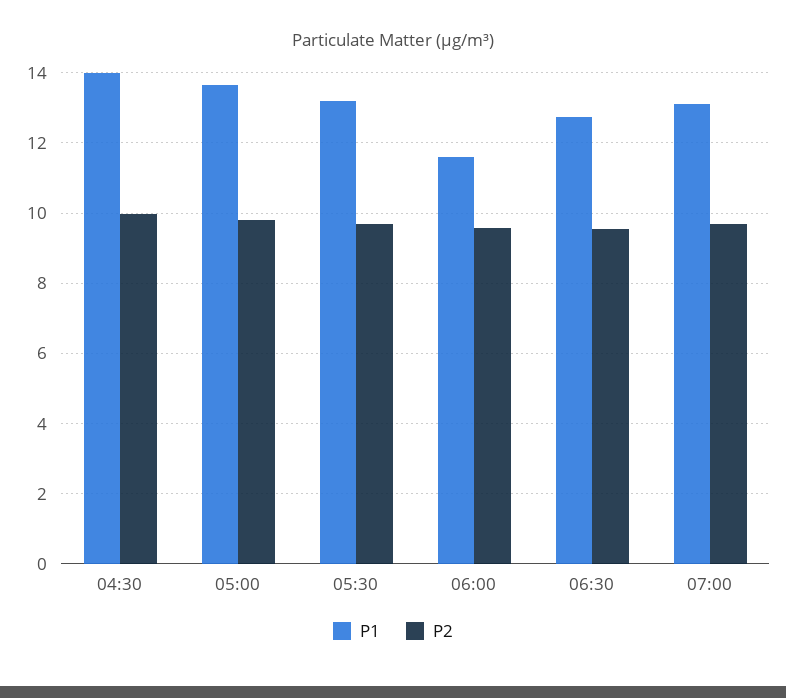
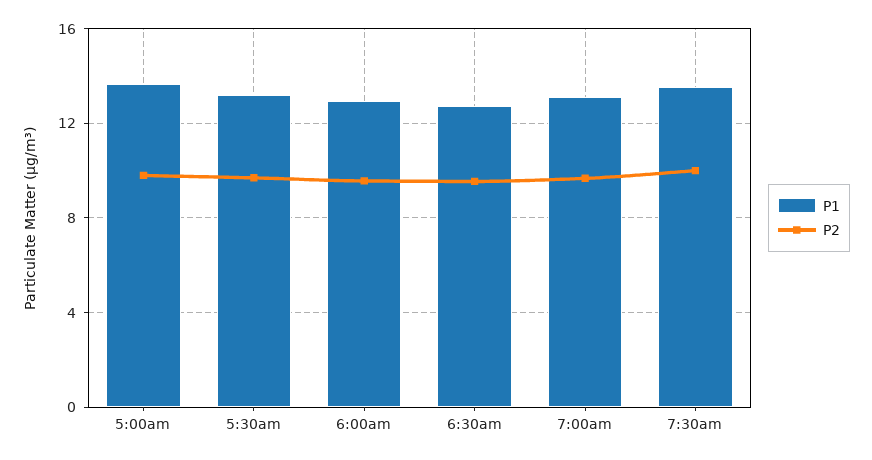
P1, 04:30: 14 -> none
P2, 04:30: 10 -> none
P1, 06:00: 11.6 -> 13
P1, 7:30am: none -> 13.5
P2, 7:30am: none -> 10

